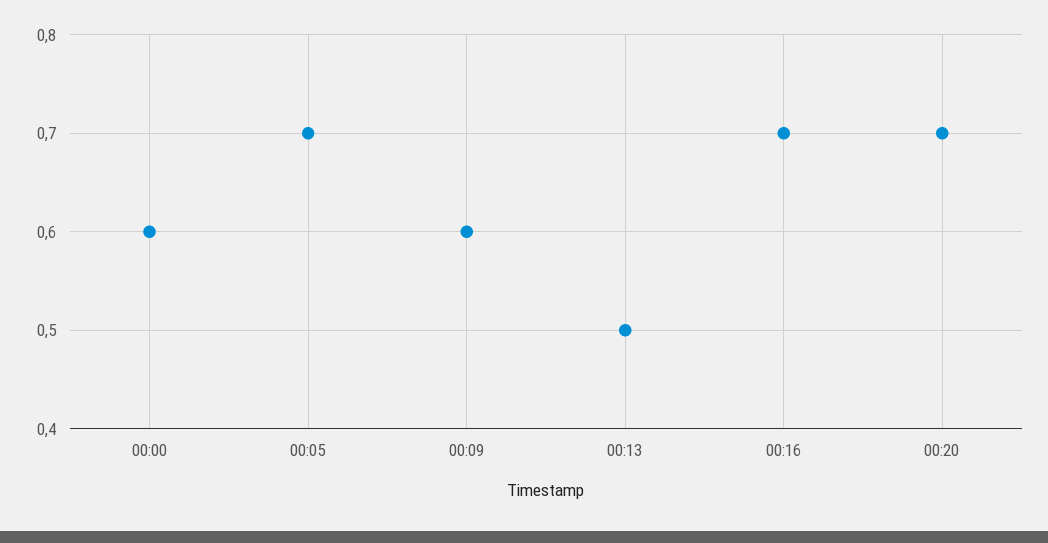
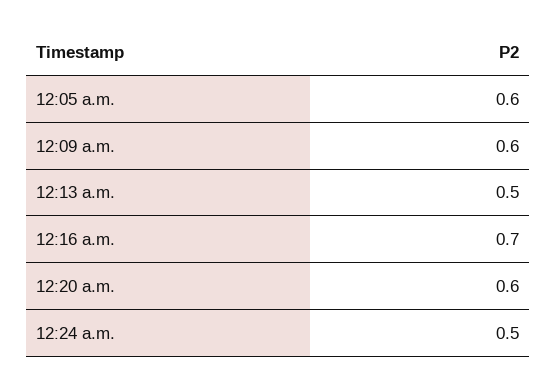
00:00: 0.6 -> none
00:05: 0.7 -> 0.6
00:20: 0.7 -> 0.6
12:24 a.m.: none -> 0.5

